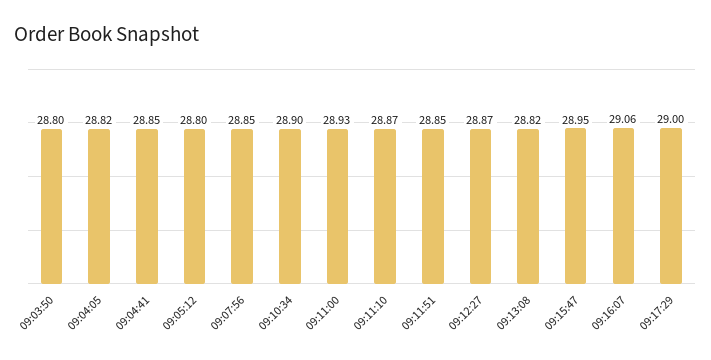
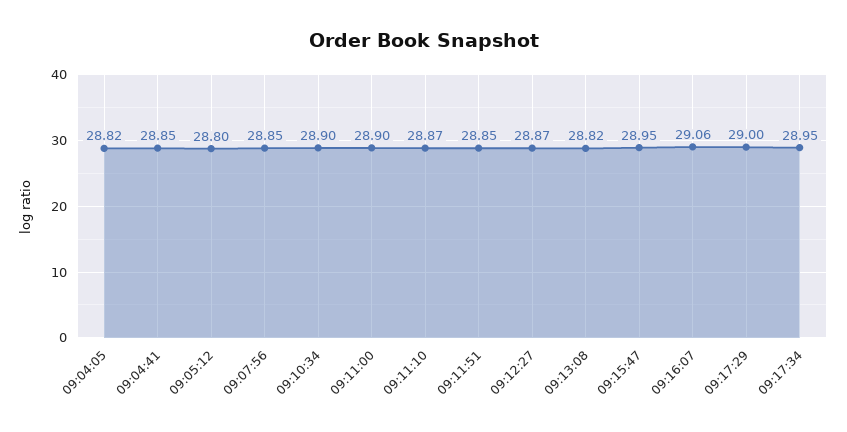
09:03:50: 28.8 -> none
09:11:00: 28.93 -> 28.9
09:17:34: none -> 28.95

